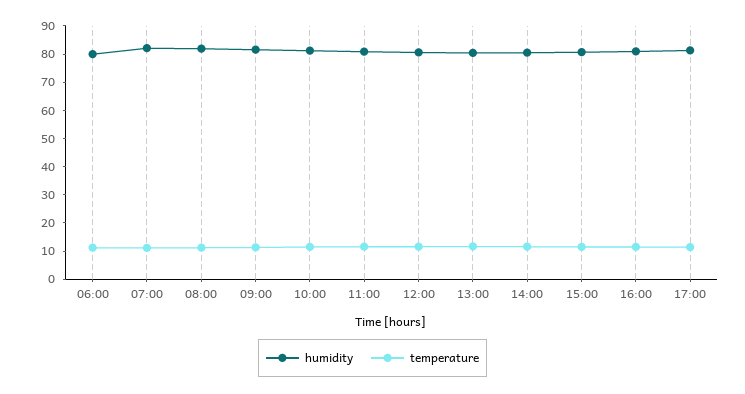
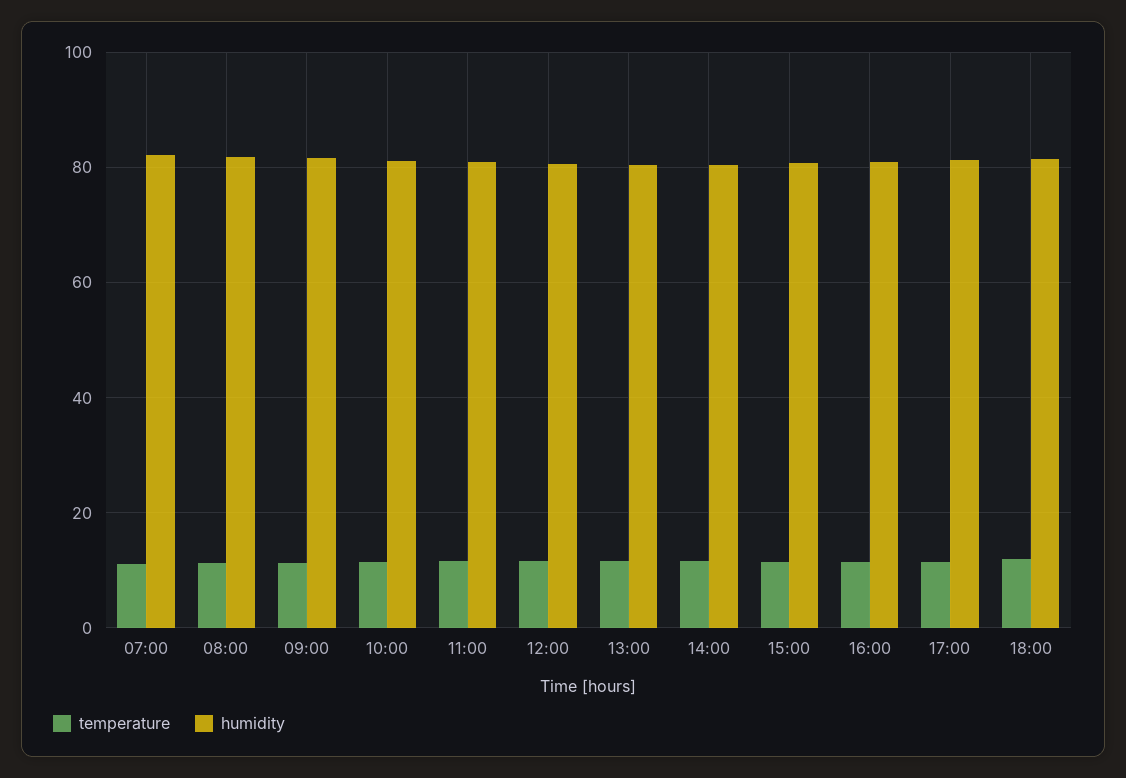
humidity, 06:00: 80 -> none
temperature, 06:00: 10 -> none
temperature, 18:00: none -> 12
humidity, 18:00: none -> 82

